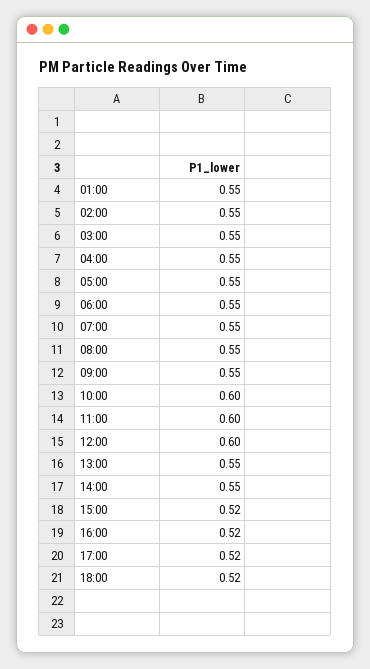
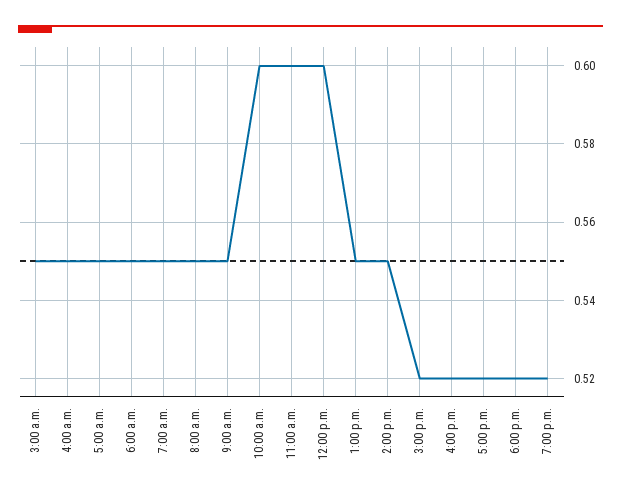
01:00: 0.55 -> none
02:00: 0.55 -> none
7:00 p.m.: none -> 0.52

